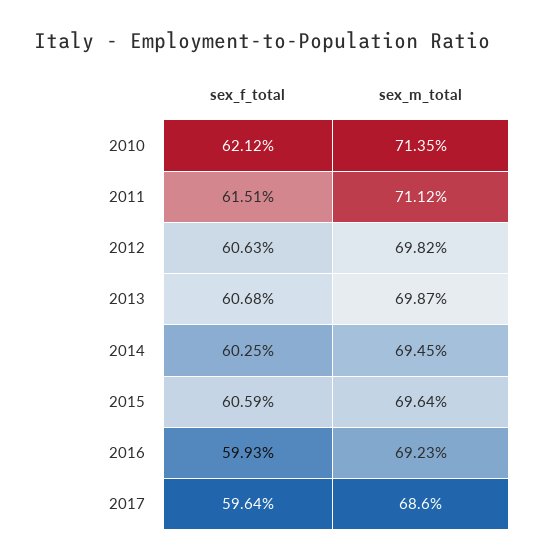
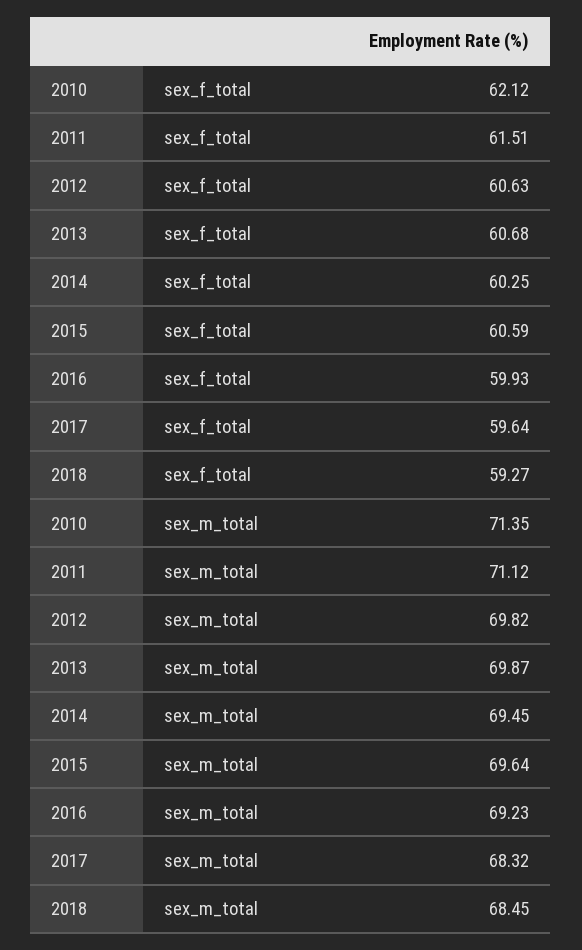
sex_m_total, 2017: 68.6 -> 68.32
sex_f_total, 2018: none -> 59.27
sex_m_total, 2018: none -> 68.45

